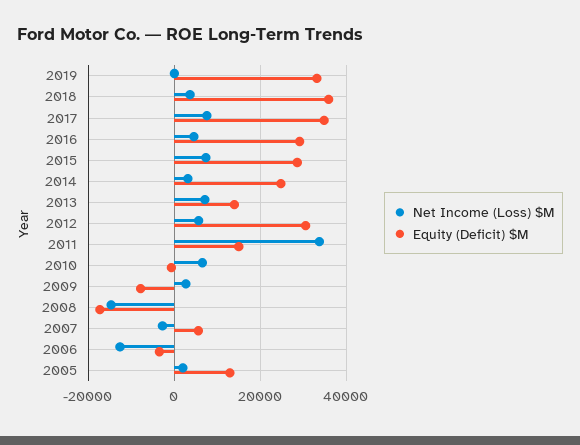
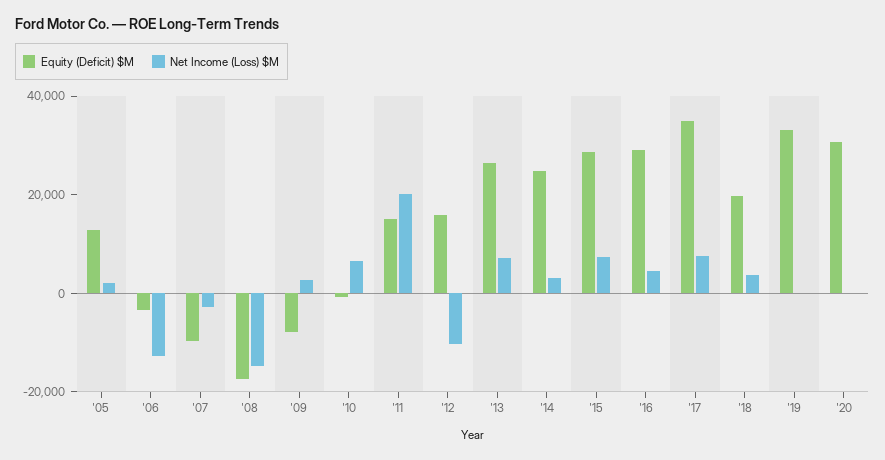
Equity (Deficit) $M, 2018: 36000 -> 20000
Equity (Deficit) $M, 2013: 14000 -> 25000
Net Income (Loss) $M, 2012: 6000 -> -10000
Equity (Deficit) $M, 2012: 30000 -> 15000
Net Income (Loss) $M, 2011: 34000 -> 20000
Equity (Deficit) $M, 2007: 6000 -> -10000
Equity (Deficit) $M, '20: none -> 30000
Net Income (Loss) $M, '20: none -> 0

